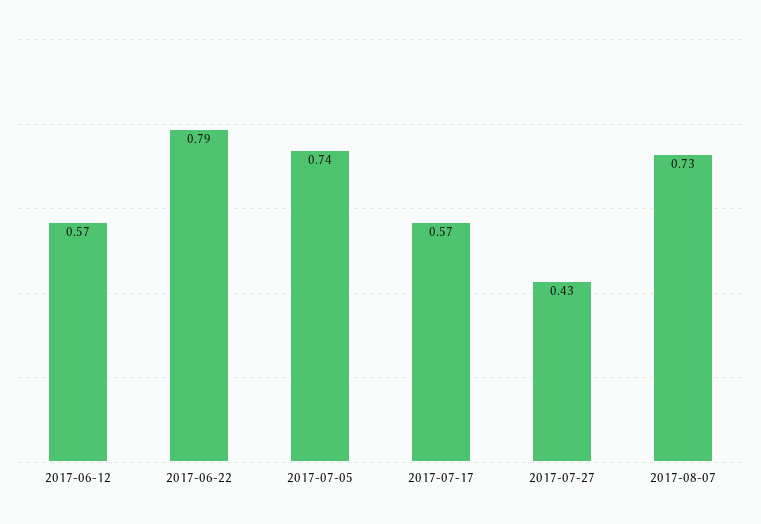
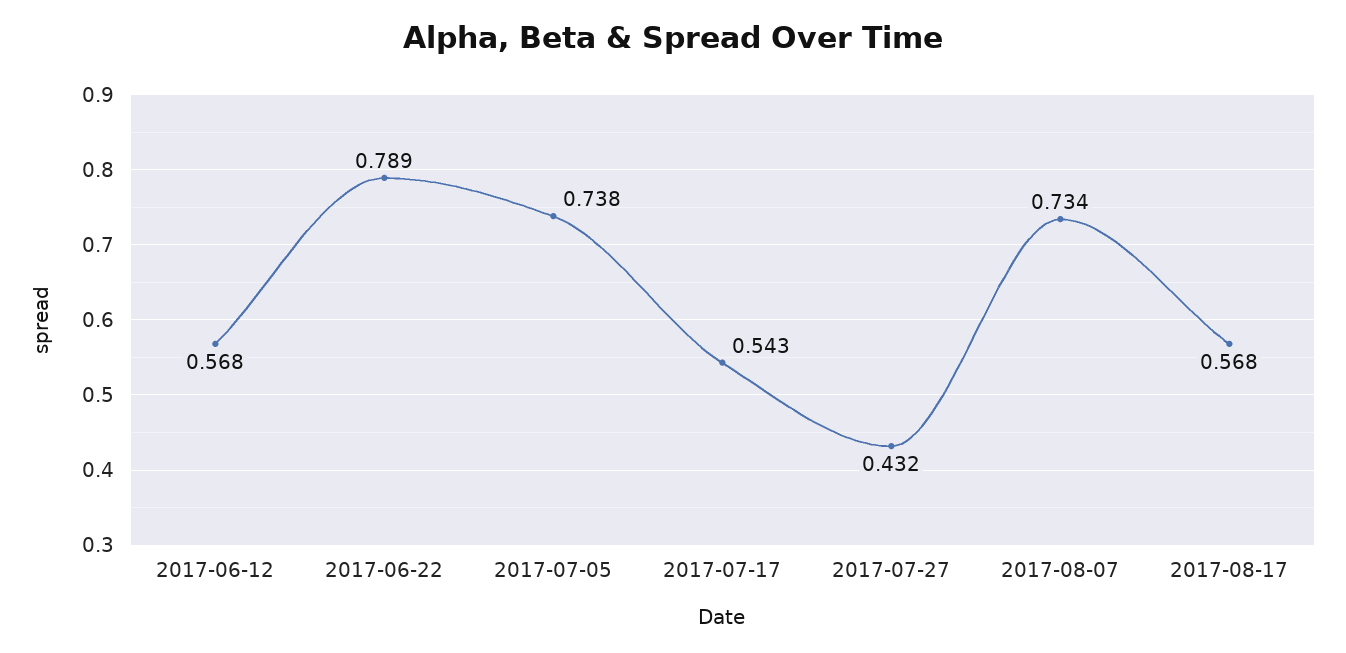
2017-07-17: 0.57 -> 0.543
2017-08-17: none -> 0.568

